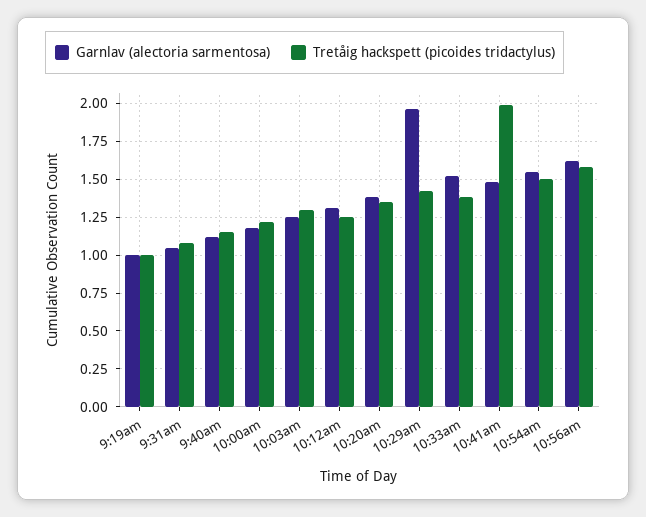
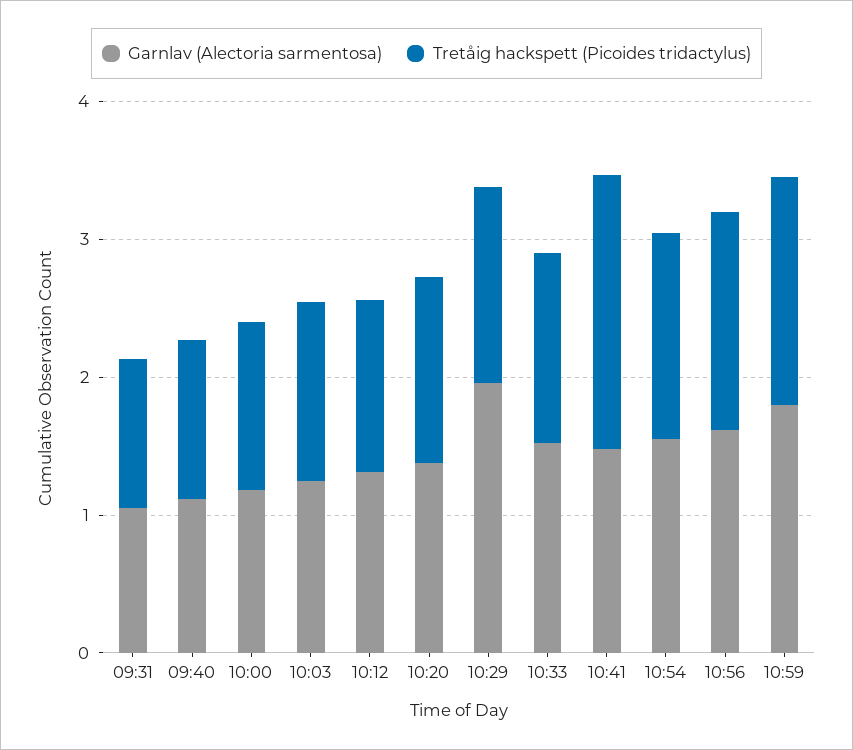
Garnlav (alectoria sarmentosa), 9:19am: 1 -> none
Tretåig hackspett (picoides tridactylus), 9:19am: 1 -> none
Garnlav (alectoria sarmentosa), 10:59: none -> 1.8
Tretåig hackspett (picoides tridactylus), 10:59: none -> 1.6

